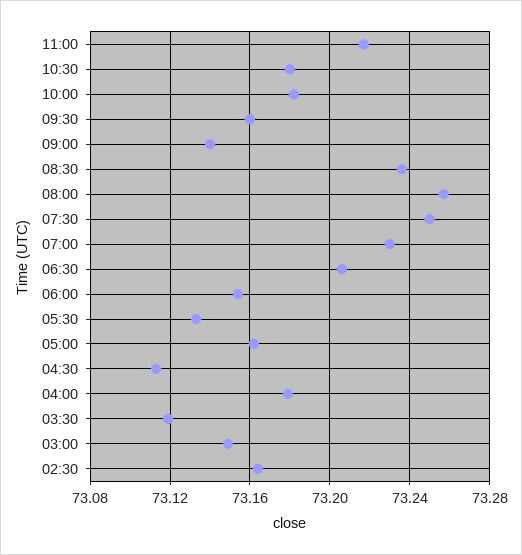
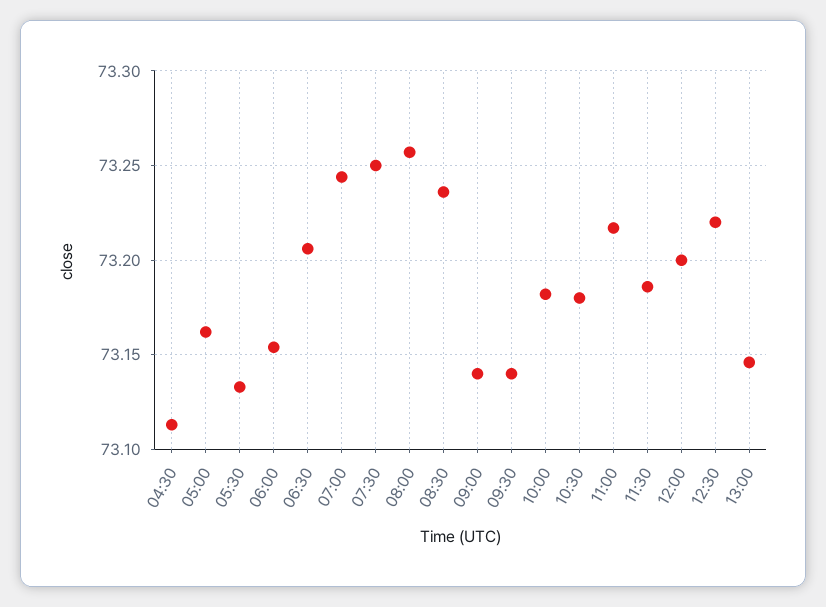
09:30: 73.16 -> 73.14
07:00: 73.23 -> 73.245
04:00: 73.18 -> none
03:30: 73.12 -> none
03:00: 73.15 -> none
02:30: 73.165 -> none
11:30: none -> 73.185
12:00: none -> 73.2
12:30: none -> 73.22
13:00: none -> 73.145

